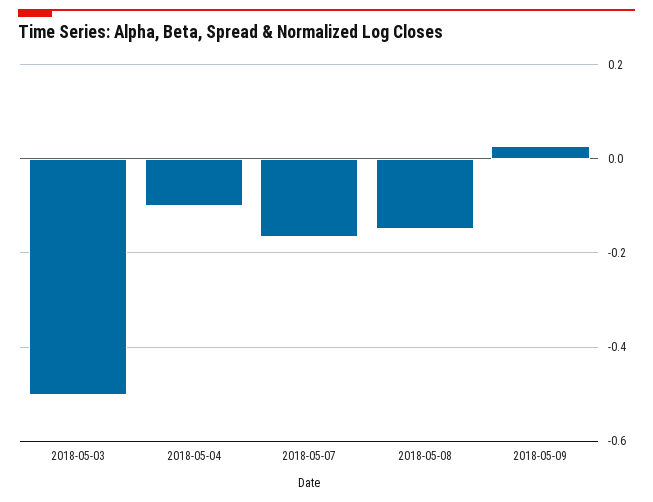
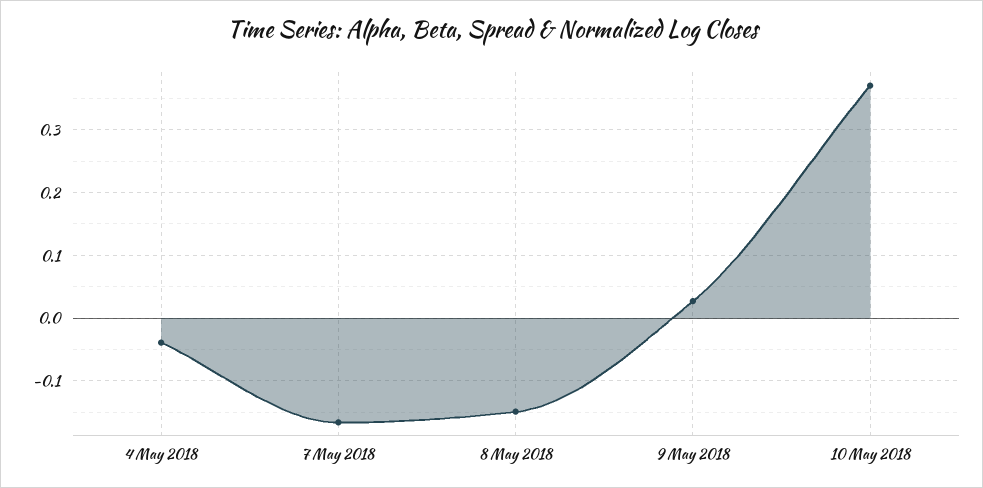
2018-05-03: -0.5 -> none
2018-05-04: -0.1 -> -0.04
10 May 2018: none -> 0.37

